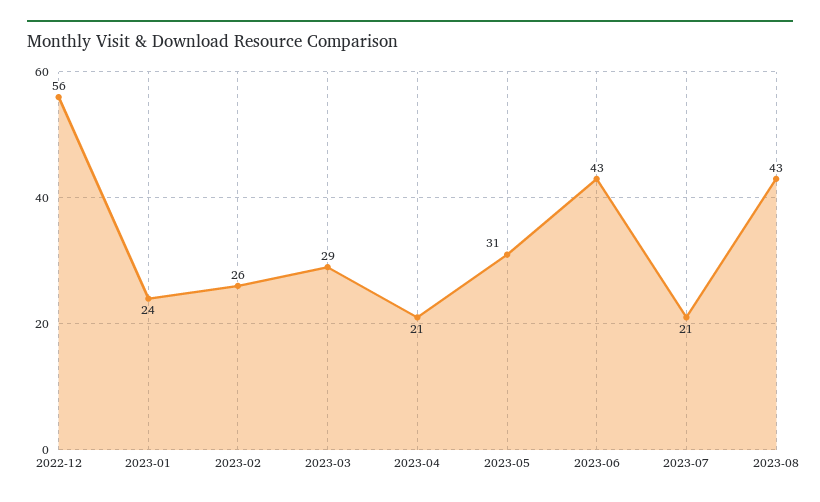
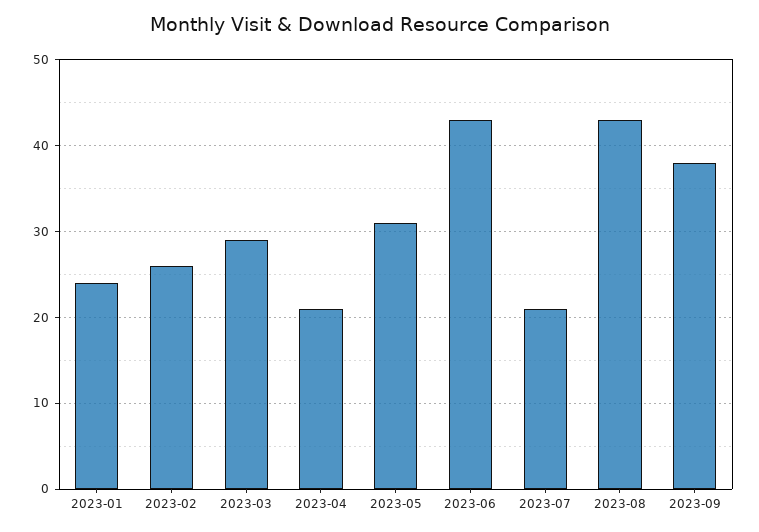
2022-12: 56 -> none
2023-09: none -> 38

